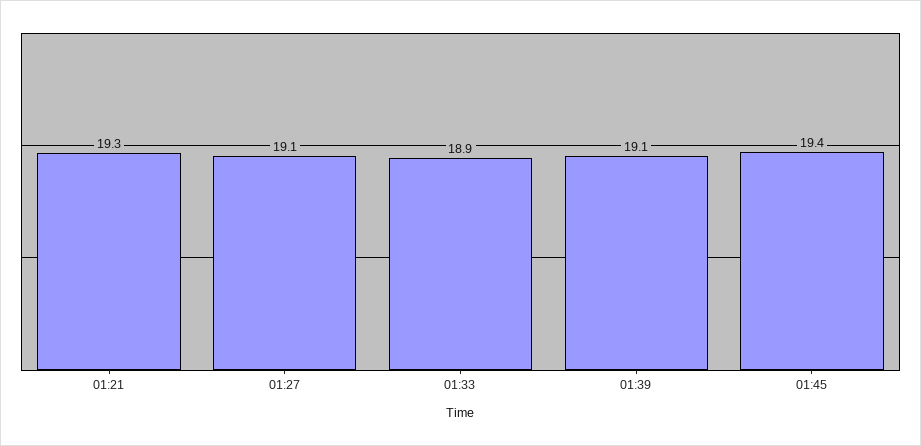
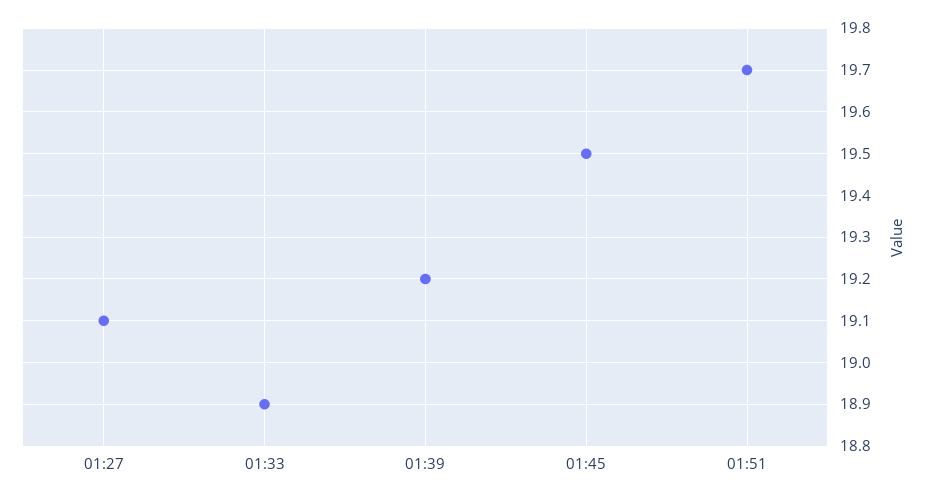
01:21: 19.3 -> none
01:39: 19.1 -> 19.2
01:45: 19.4 -> 19.5
01:51: none -> 19.7

